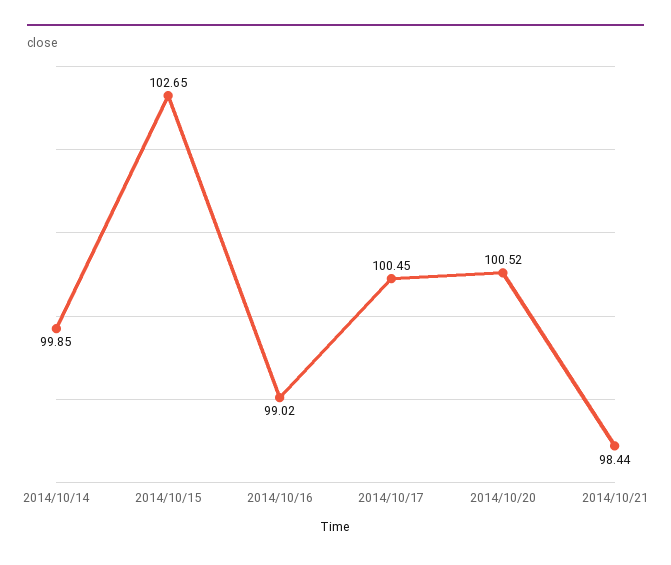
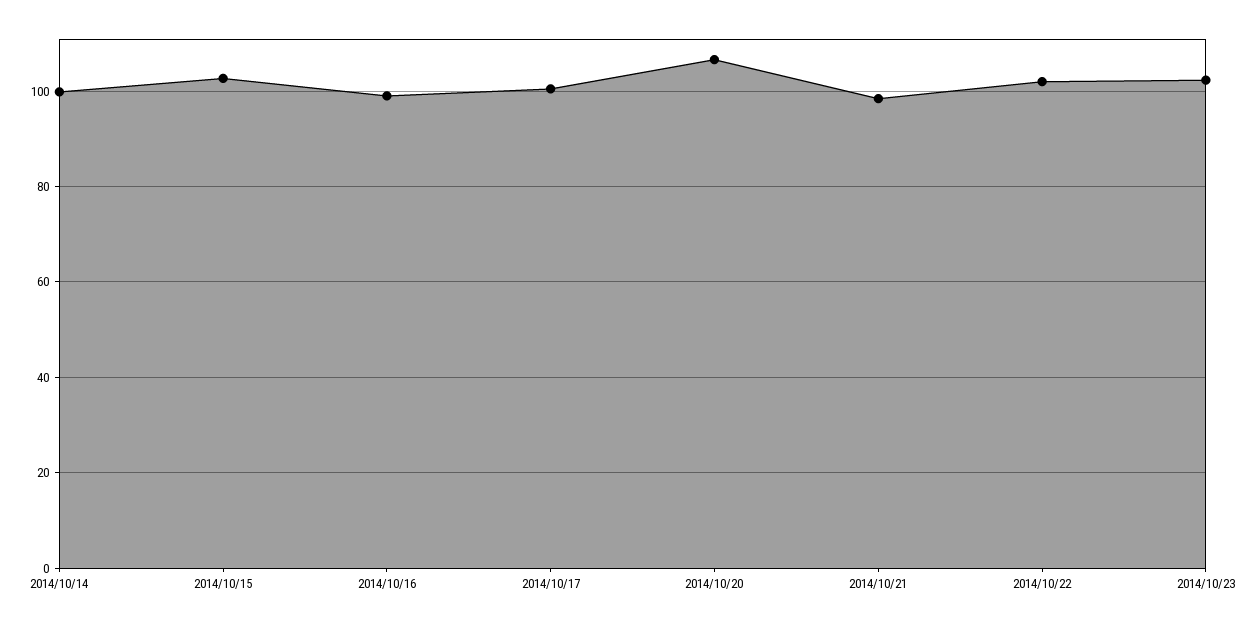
2014/10/20: 100.52 -> 106
2014/10/22: none -> 102
2014/10/23: none -> 102

